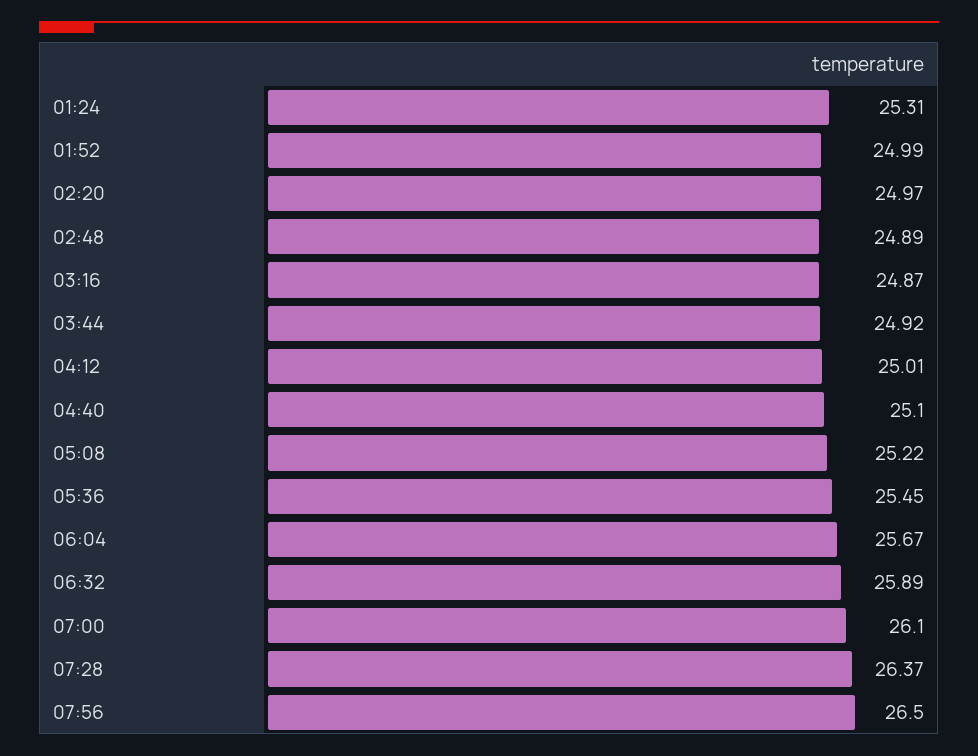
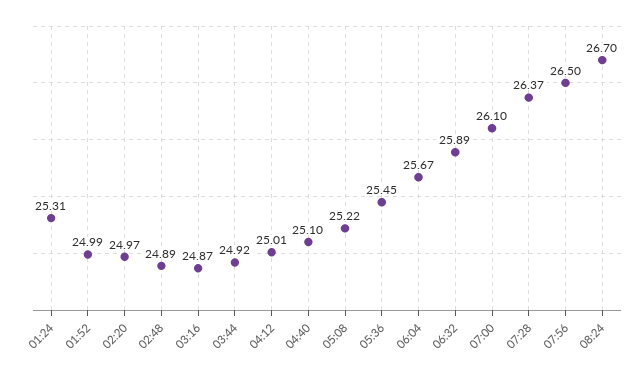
08:24: none -> 26.7

